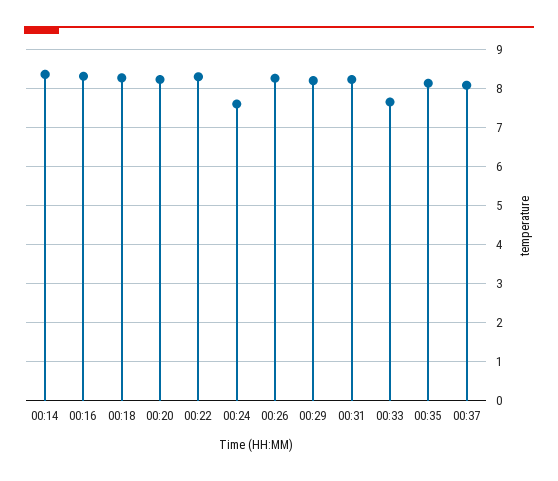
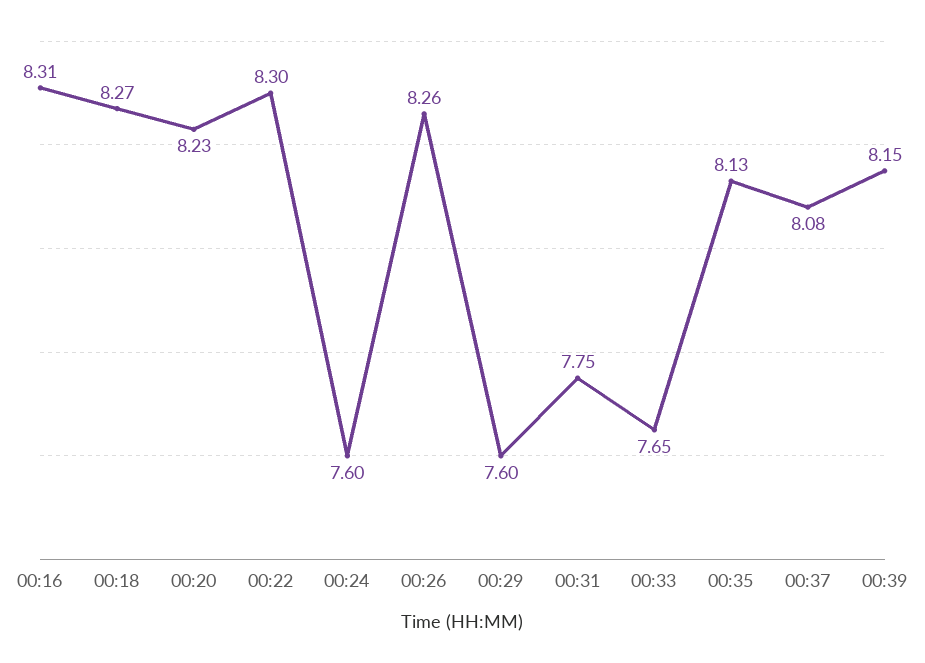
00:14: 8.4 -> none
00:29: 8.2 -> 7.6
00:31: 8.2 -> 7.75
00:39: none -> 8.15

